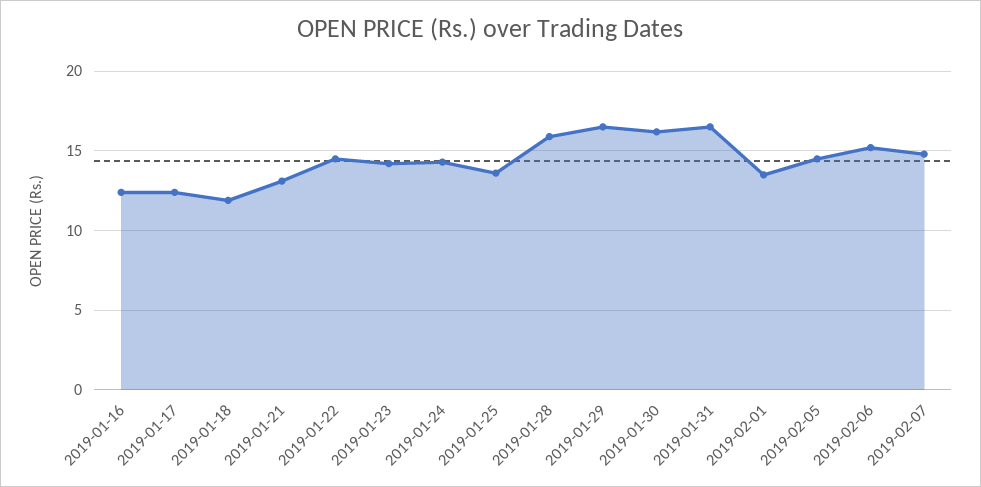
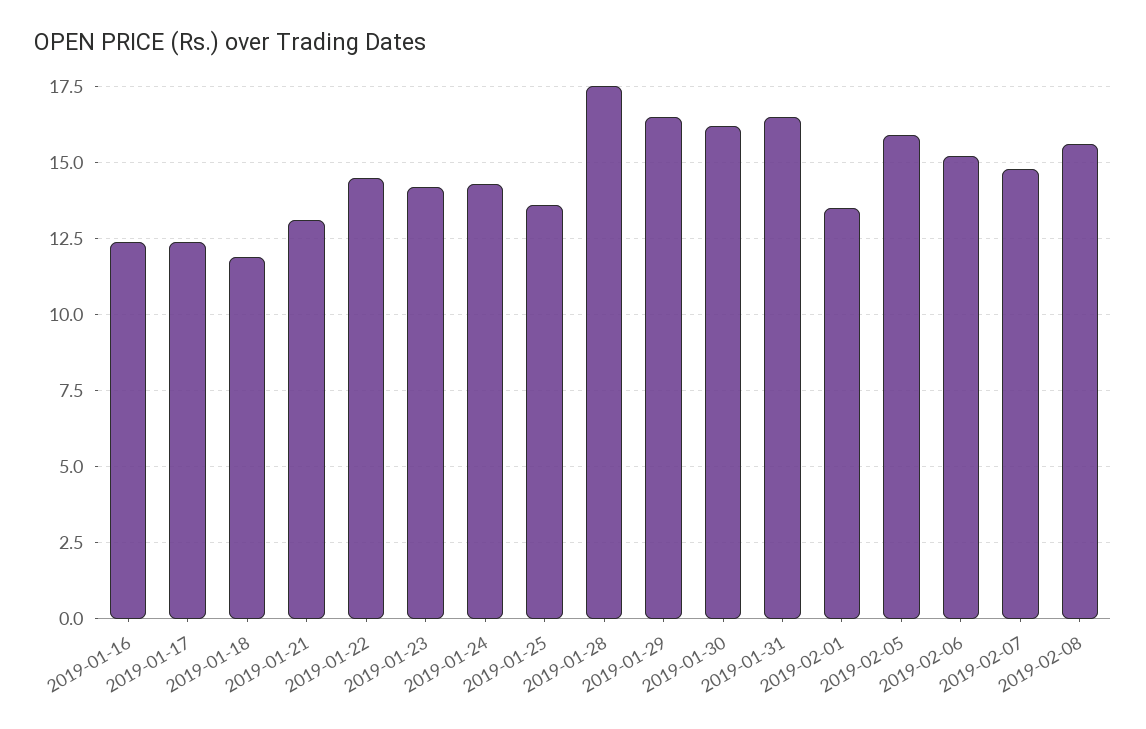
2019-01-28: 16 -> 17.5
2019-02-05: 14.5 -> 16
2019-02-08: none -> 15.5

